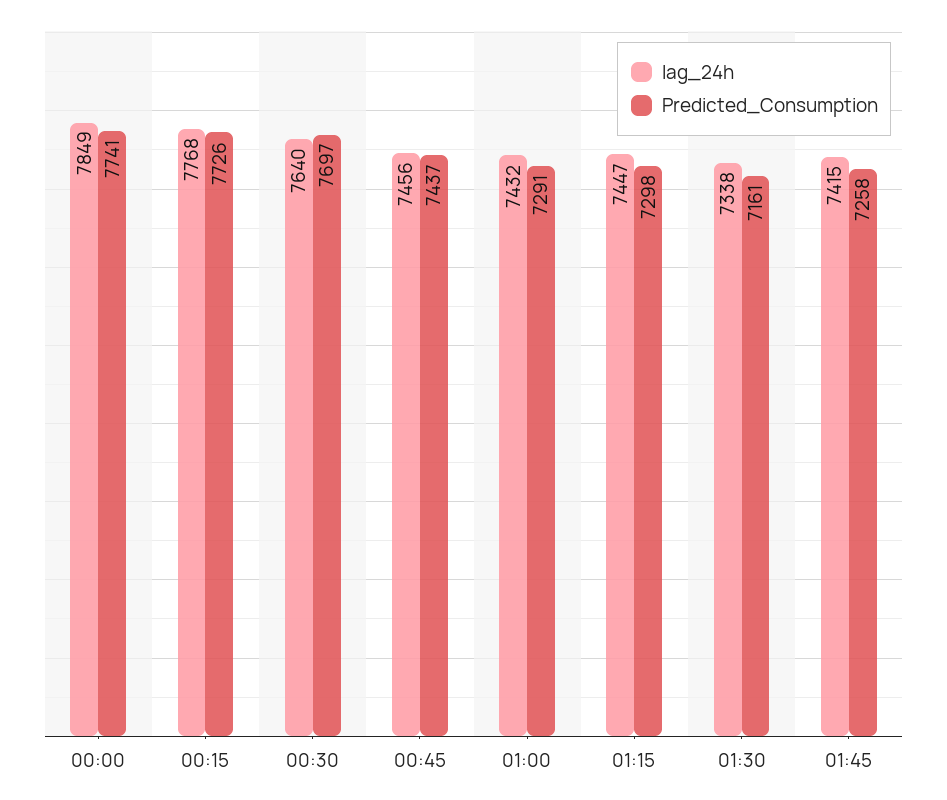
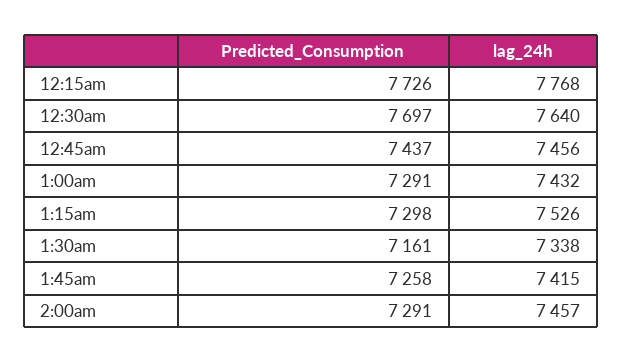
lag_24h, 00:00: 7849 -> none
Predicted_Consumption, 00:00: 7741 -> none
lag_24h, 01:15: 7447 -> 7526
Predicted_Consumption, 2:00am: none -> 7291
lag_24h, 2:00am: none -> 7457

